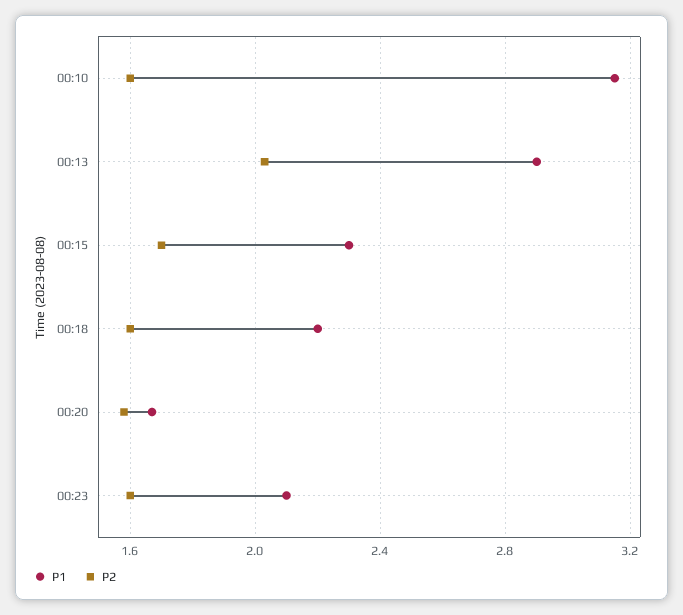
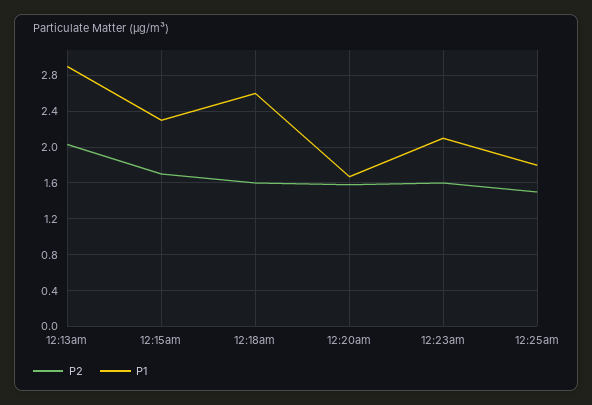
P1, 00:10: 3.15 -> none
P2, 00:10: 1.6 -> none
P1, 00:18: 2.2 -> 2.6
P2, 12:25am: none -> 1.5
P1, 12:25am: none -> 1.8

